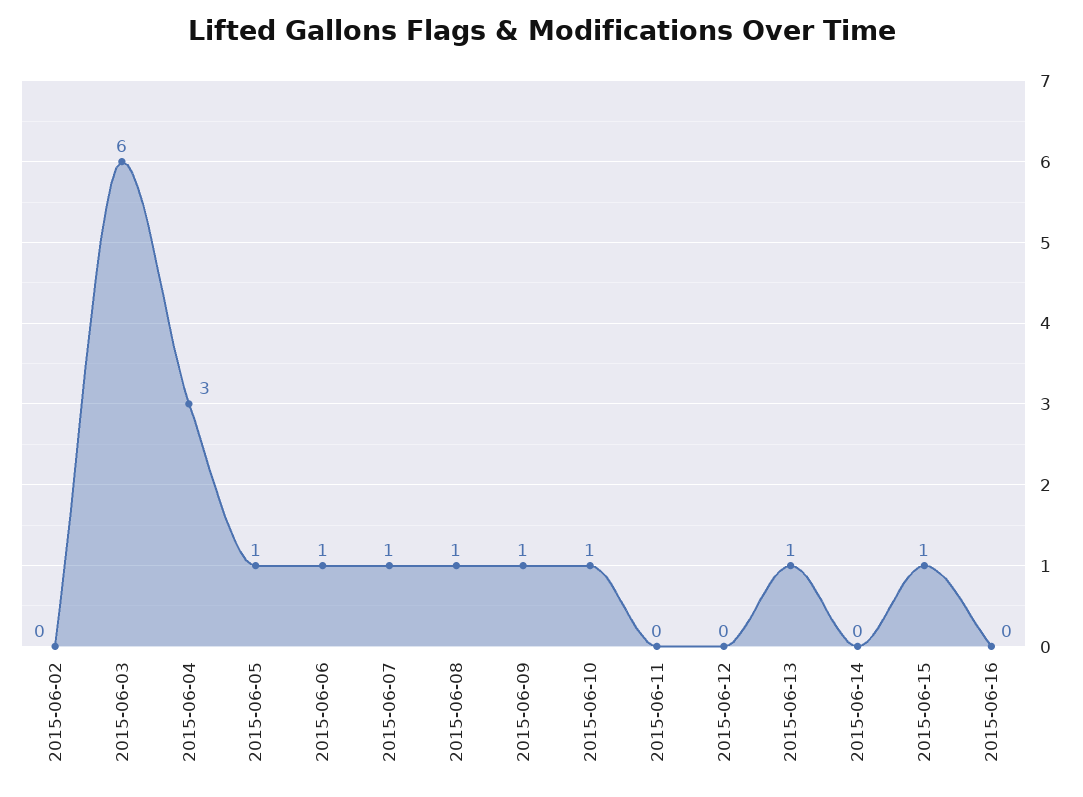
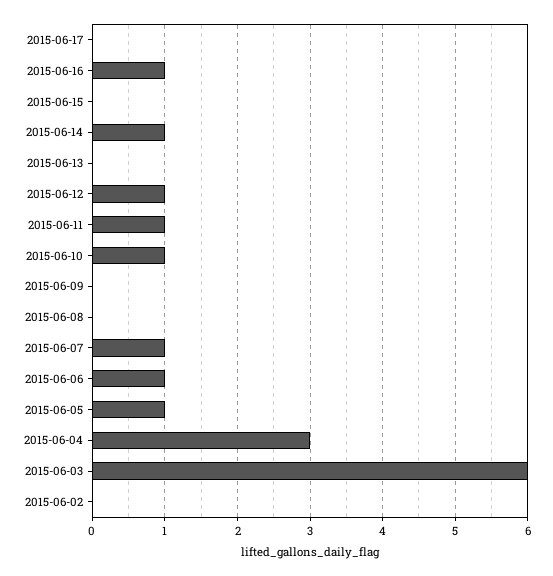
2015-06-08: 1 -> 0
2015-06-09: 1 -> 0
2015-06-11: 0 -> 1
2015-06-12: 0 -> 1
2015-06-13: 1 -> 0
2015-06-14: 0 -> 1
2015-06-15: 1 -> 0
2015-06-16: 0 -> 1
2015-06-17: none -> 0

